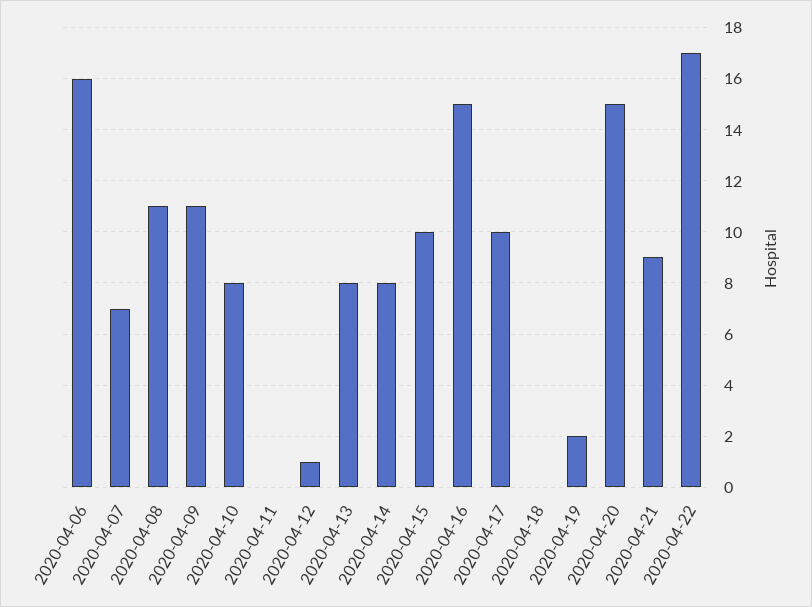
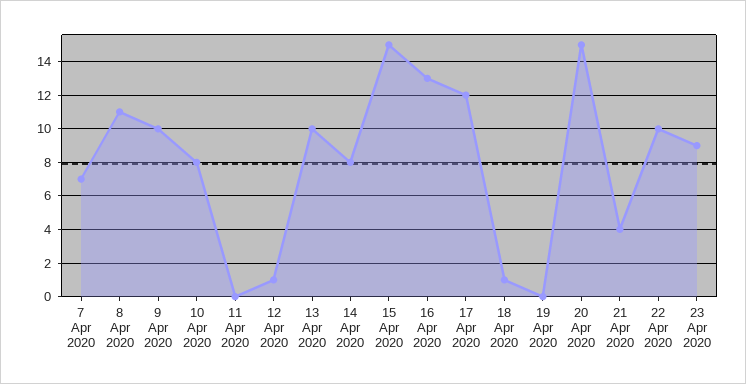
2020-04-06: 16 -> none
2020-04-09: 11 -> 10
2020-04-13: 8 -> 10
2020-04-15: 10 -> 15
2020-04-16: 15 -> 13
2020-04-17: 10 -> 12
2020-04-18: 0 -> 1
2020-04-19: 2 -> 0
2020-04-21: 9 -> 4
2020-04-22: 17 -> 10
23 Apr 2020: none -> 9

